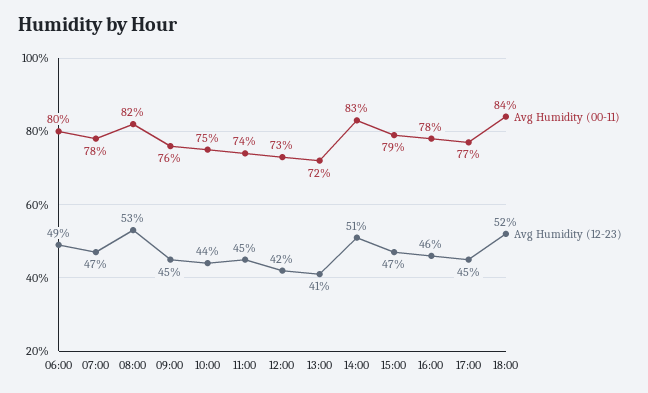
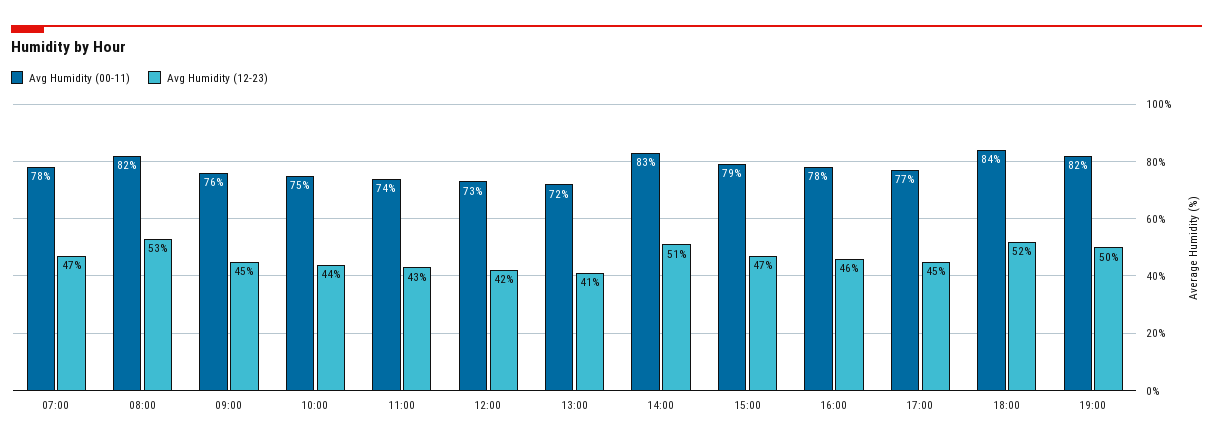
Avg Humidity (00-11), 06:00: 80 -> none
Avg Humidity (12-23), 06:00: 49 -> none
Avg Humidity (12-23), 11:00: 45 -> 43
Avg Humidity (00-11), 19:00: none -> 82
Avg Humidity (12-23), 19:00: none -> 50

